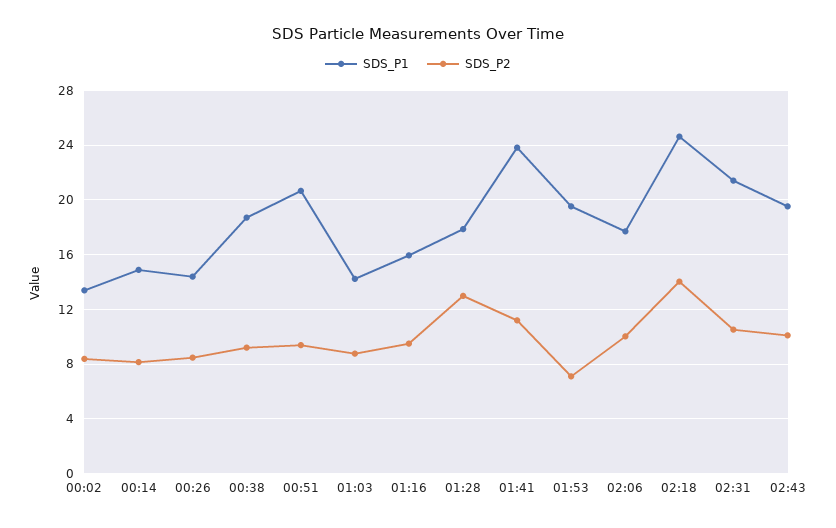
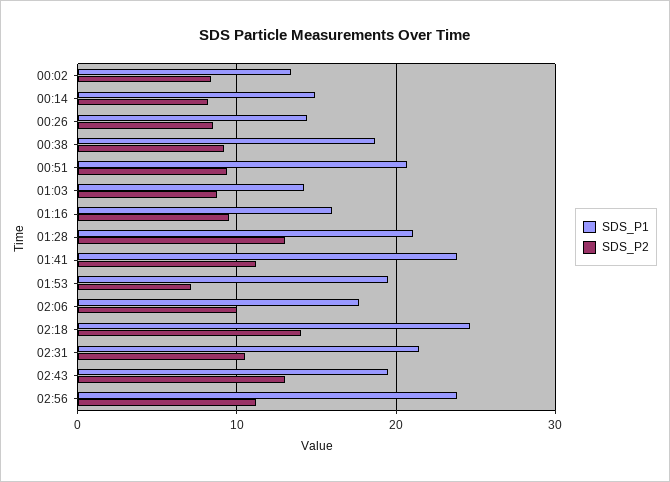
SDS_P1, 01:28: 18 -> 21
SDS_P2, 02:43: 10 -> 13
SDS_P1, 02:56: none -> 24
SDS_P2, 02:56: none -> 11

